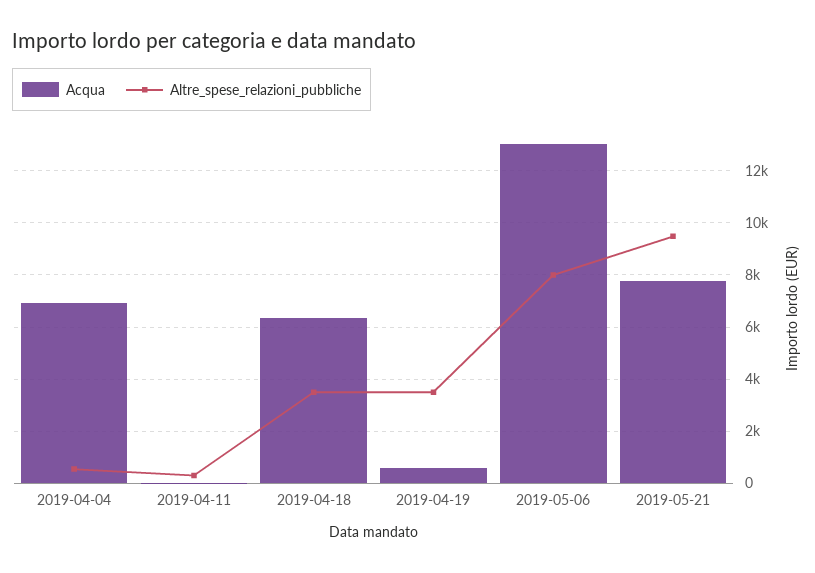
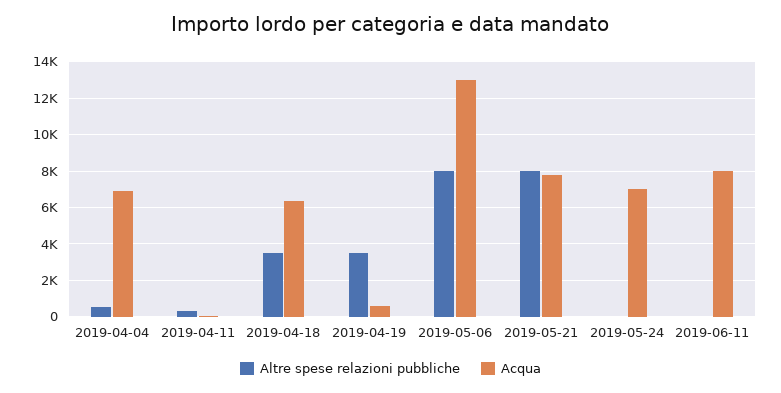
Altre_spese_relazioni_pubbliche, 2019-05-21: 9500 -> 8000
Altre_spese_relazioni_pubbliche, 2019-05-24: none -> 0
Acqua, 2019-05-24: none -> 7000
Altre_spese_relazioni_pubbliche, 2019-06-11: none -> 0
Acqua, 2019-06-11: none -> 8000

